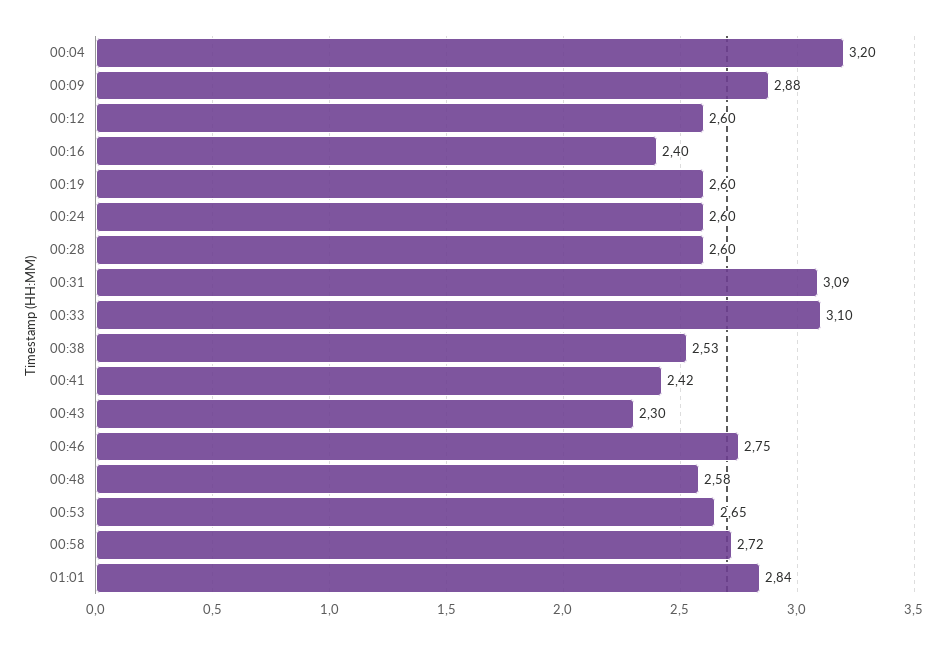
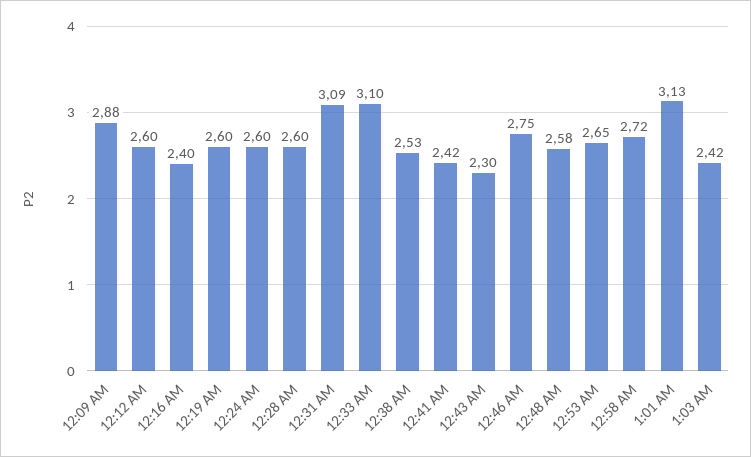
00:04: 3.2 -> none
01:01: 2.84 -> 3.13
1:03 AM: none -> 2.42

